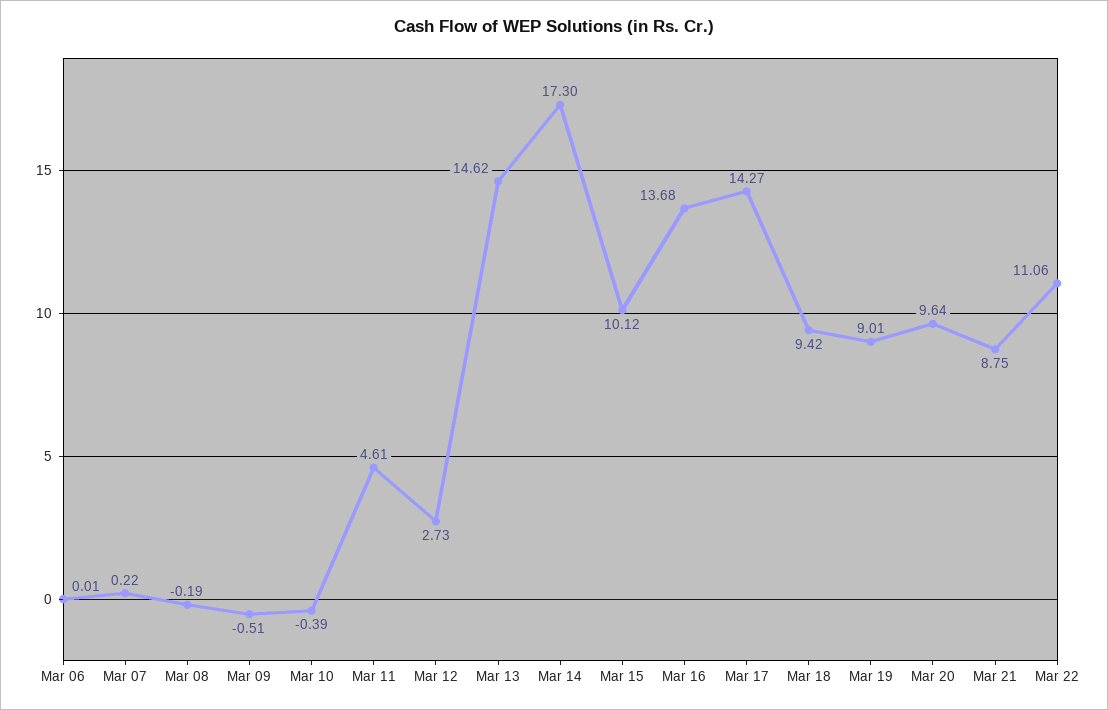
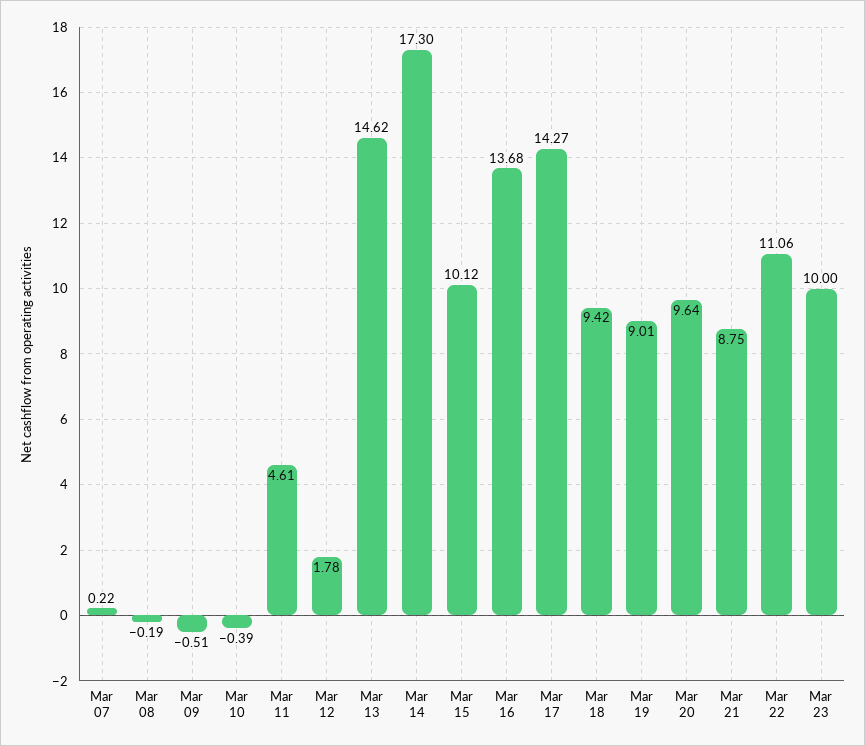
Mar 06: 0.01 -> none
Mar 12: 2.73 -> 1.78
Mar 23: none -> 10

